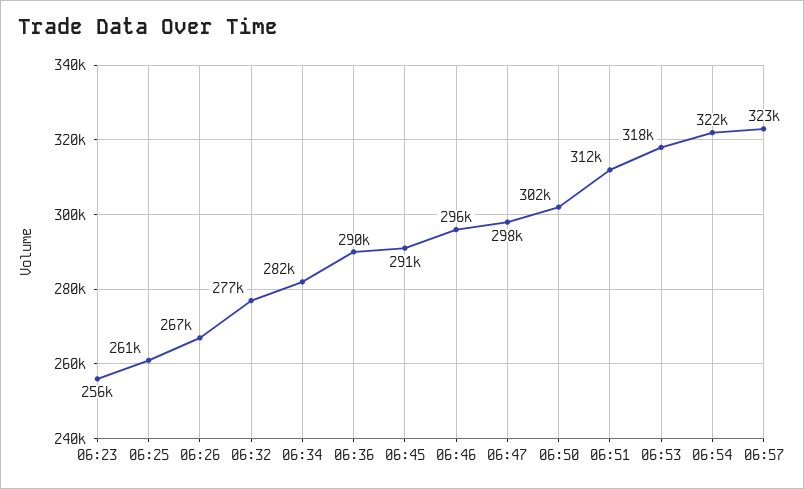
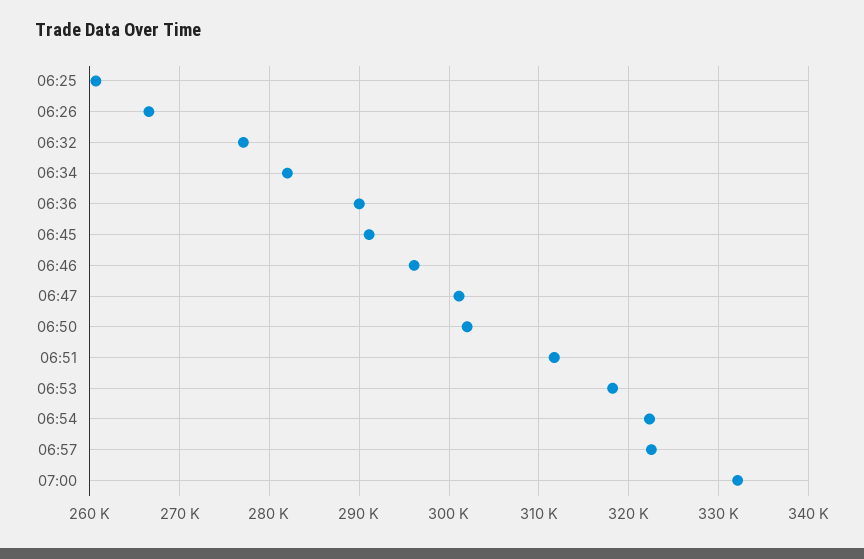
06:23: 256000 -> none
06:47: 298000 -> 301000
07:00: none -> 332000

